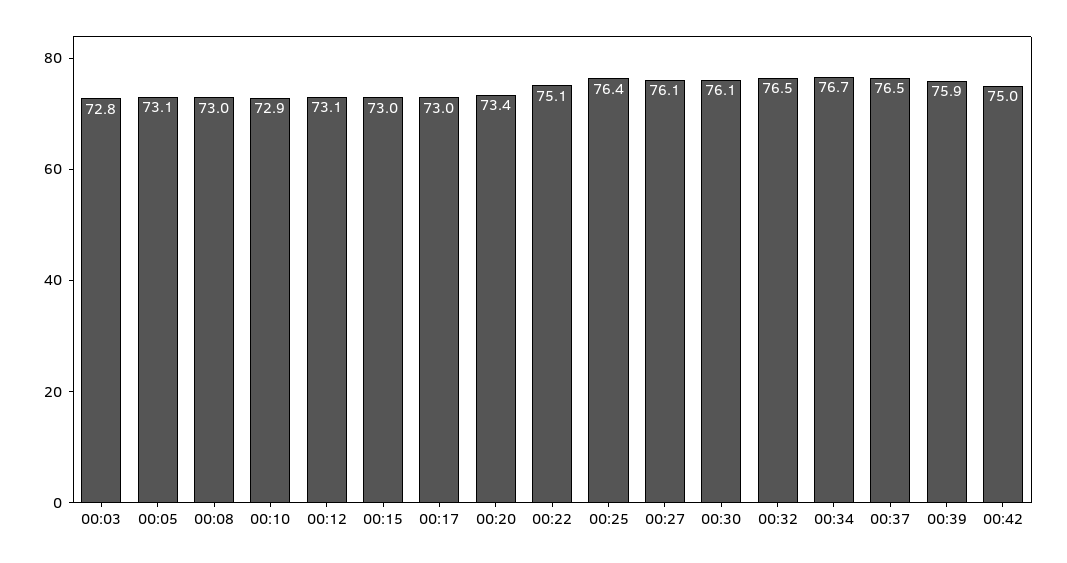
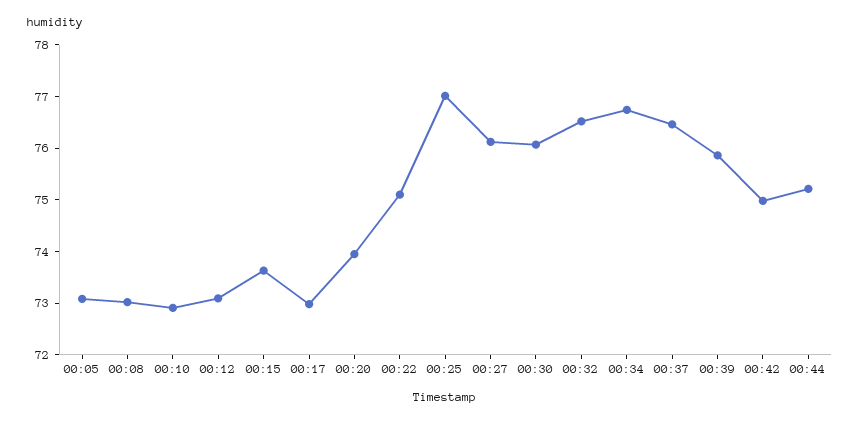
00:03: 72.8 -> none
00:15: 73 -> 73.6
00:20: 73.4 -> 74
00:25: 76.4 -> 77
00:44: none -> 75.2

